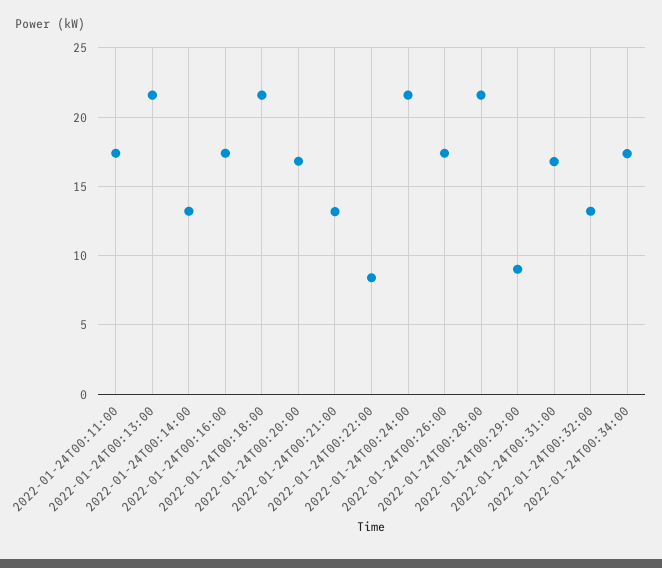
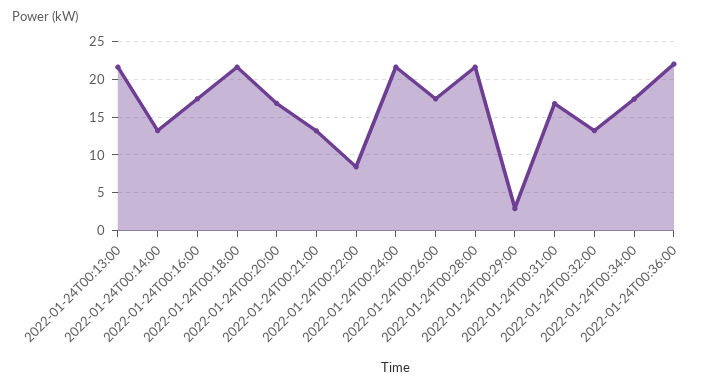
2022-01-24T00:11:00: 17.5 -> none
2022-01-24T00:29:00: 9 -> 3
2022-01-24T00:36:00: none -> 22

